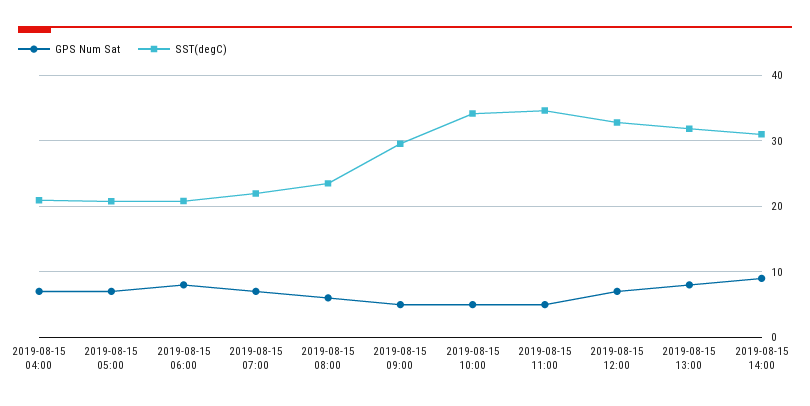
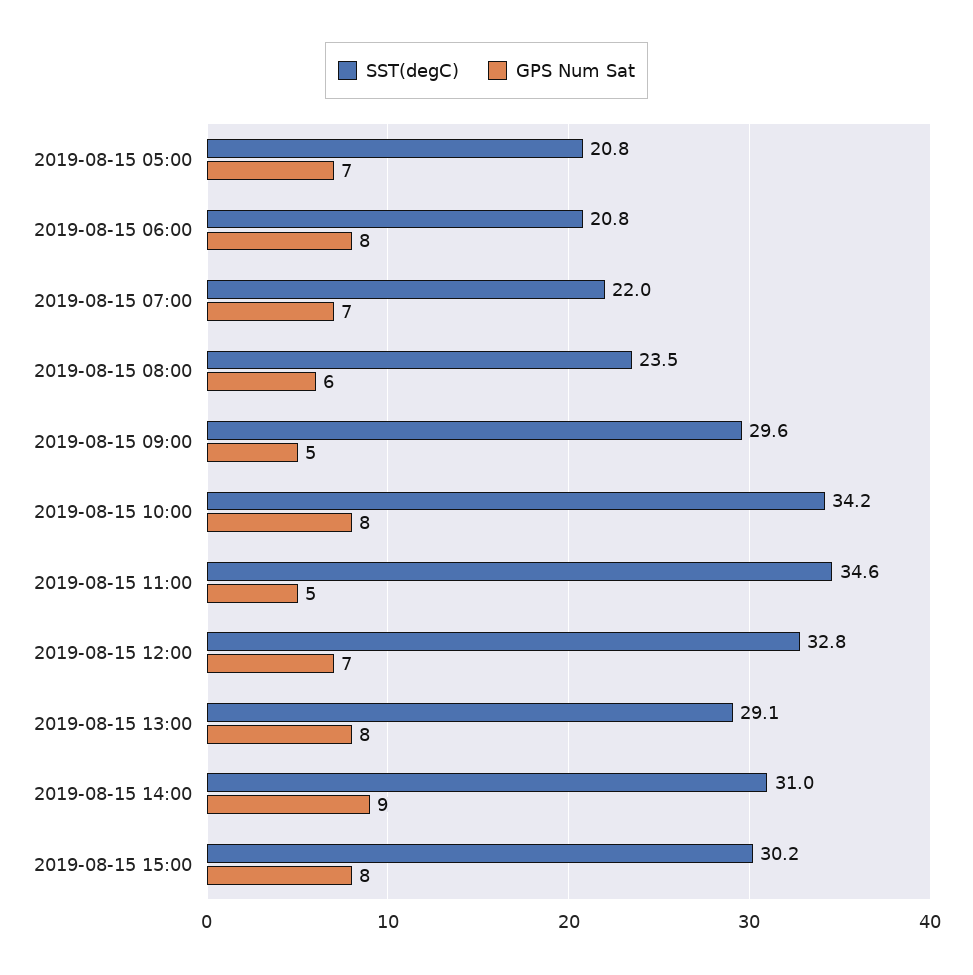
GPS Num Sat, 2019-08-15 04:00: 7 -> none
SST(degC), 2019-08-15 04:00: 21 -> none
GPS Num Sat, 2019-08-15 10:00: 5 -> 8
SST(degC), 2019-08-15 13:00: 32 -> 29.1
SST(degC), 2019-08-15 15:00: none -> 30.2
GPS Num Sat, 2019-08-15 15:00: none -> 8

